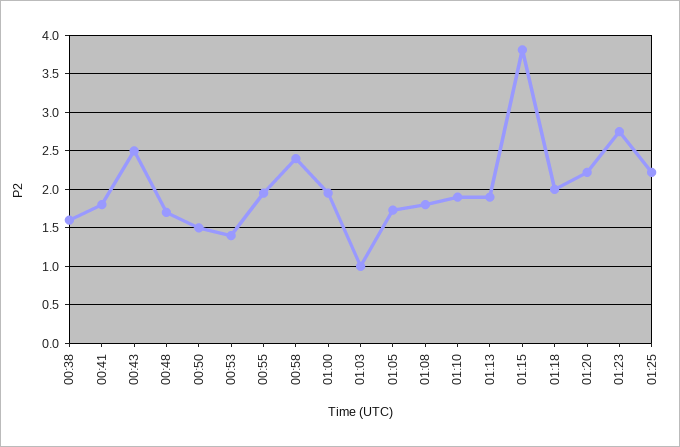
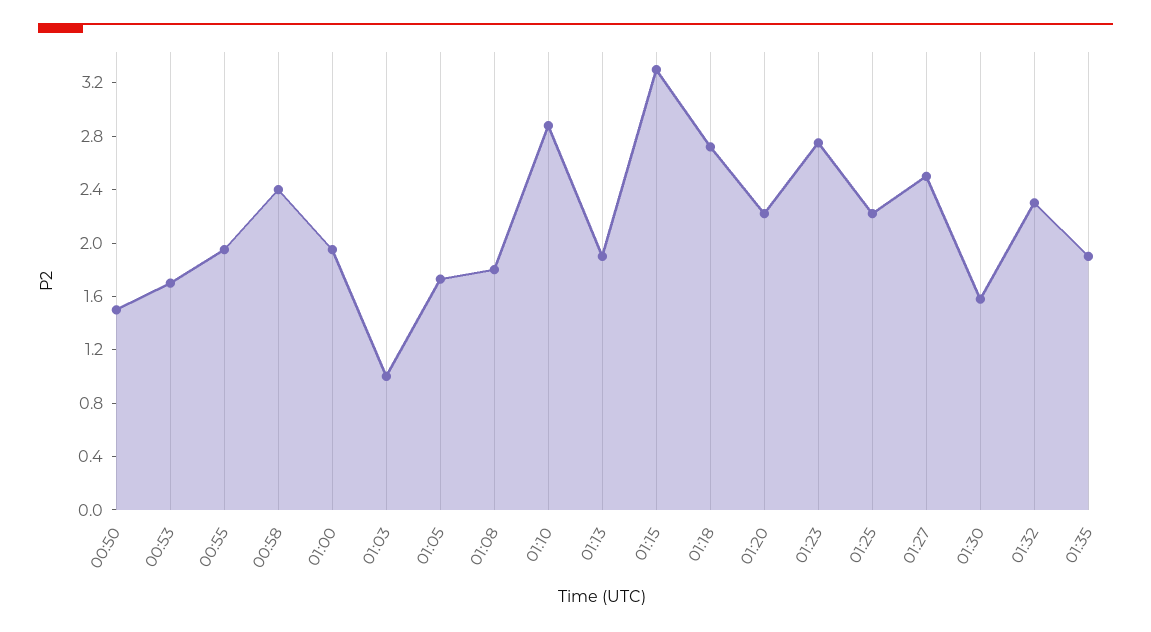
00:38: 1.6 -> none
00:41: 1.8 -> none
00:43: 2.5 -> none
00:48: 1.7 -> none
00:53: 1.4 -> 1.7
01:10: 1.9 -> 2.9
01:15: 3.8 -> 3.3
01:18: 2 -> 2.7
01:27: none -> 2.5
01:30: none -> 1.6
01:32: none -> 2.3
01:35: none -> 1.9

